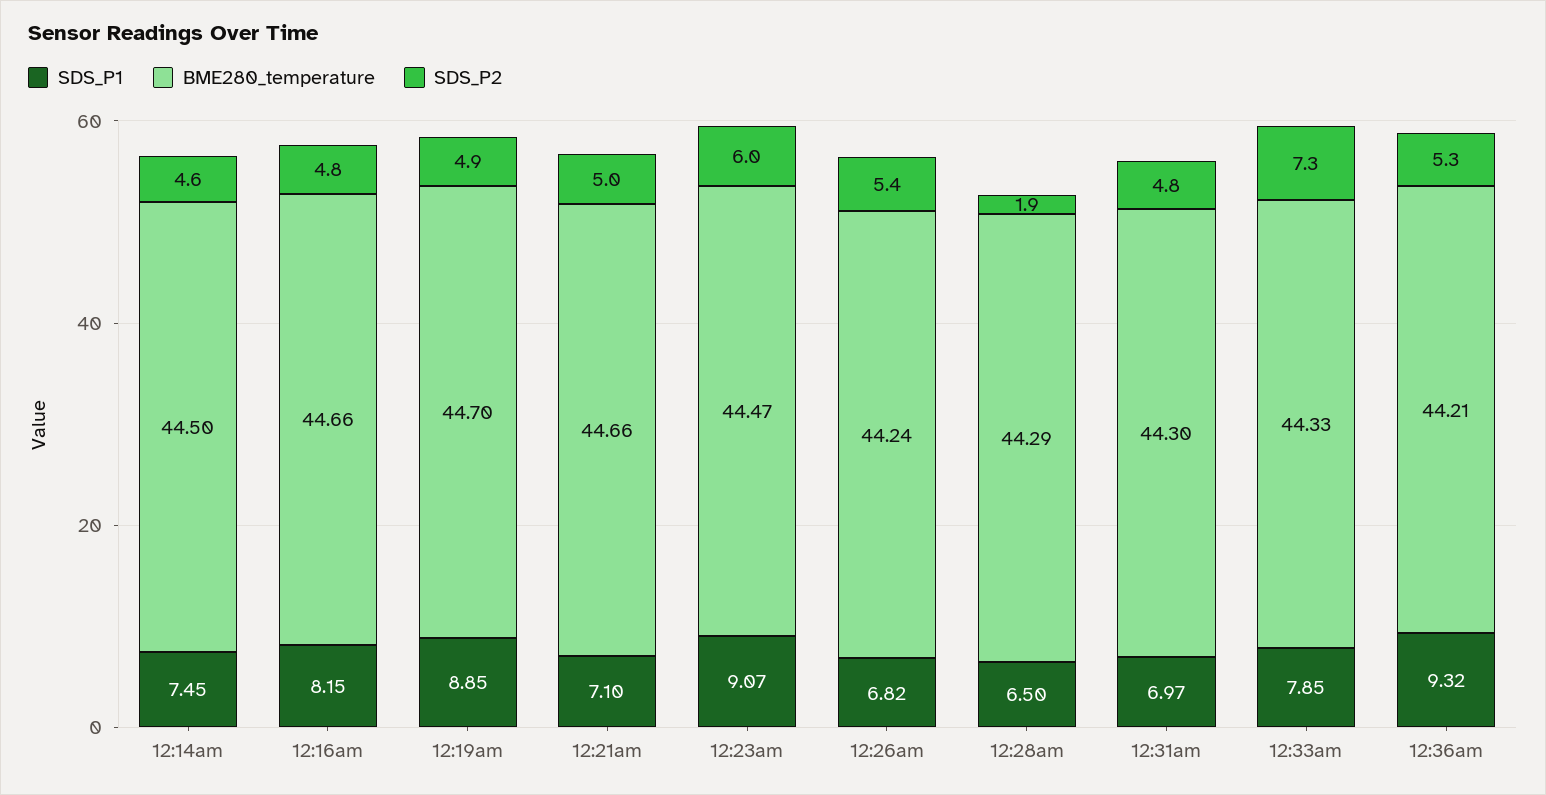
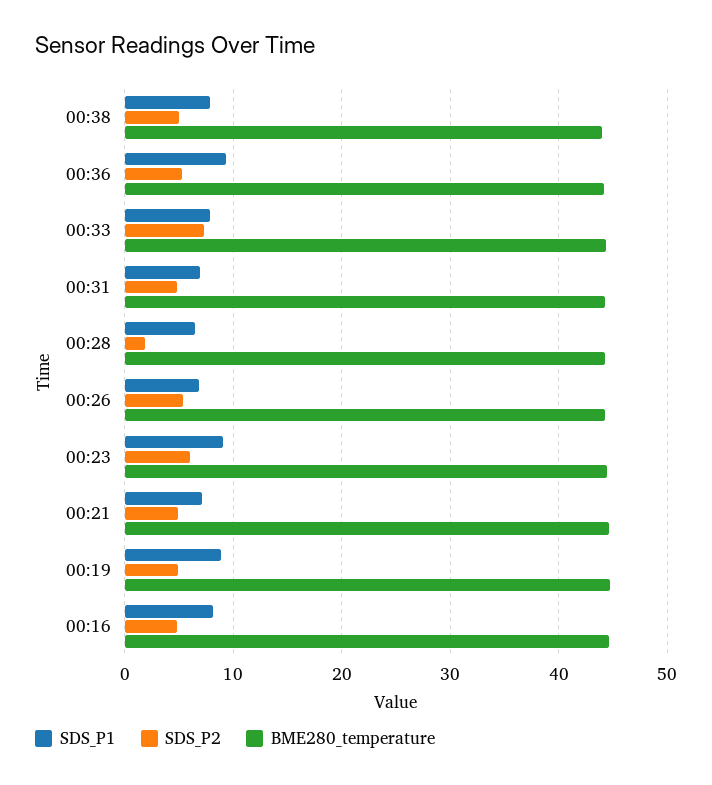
SDS_P1, 12:14am: 7.45 -> none
BME280_temperature, 12:14am: 44.5 -> none
SDS_P2, 12:14am: 4.6 -> none
SDS_P1, 00:38: none -> 8
SDS_P2, 00:38: none -> 5
BME280_temperature, 00:38: none -> 44

